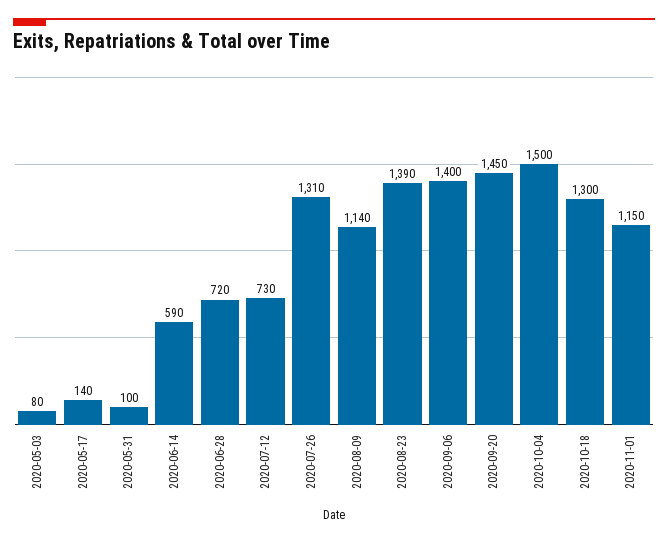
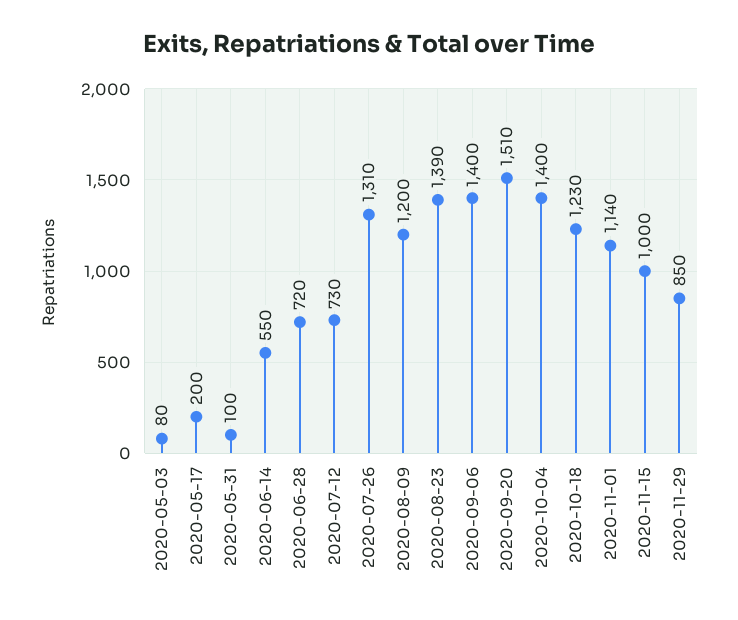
2020-05-17: 140 -> 200
2020-06-14: 590 -> 550
2020-08-09: 1140 -> 1200
2020-09-20: 1450 -> 1510
2020-10-04: 1500 -> 1400
2020-10-18: 1300 -> 1230
2020-11-01: 1150 -> 1140
2020-11-15: none -> 1000
2020-11-29: none -> 850

